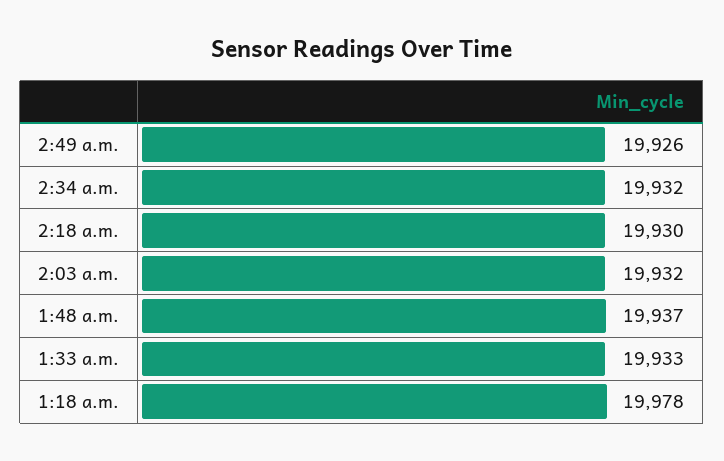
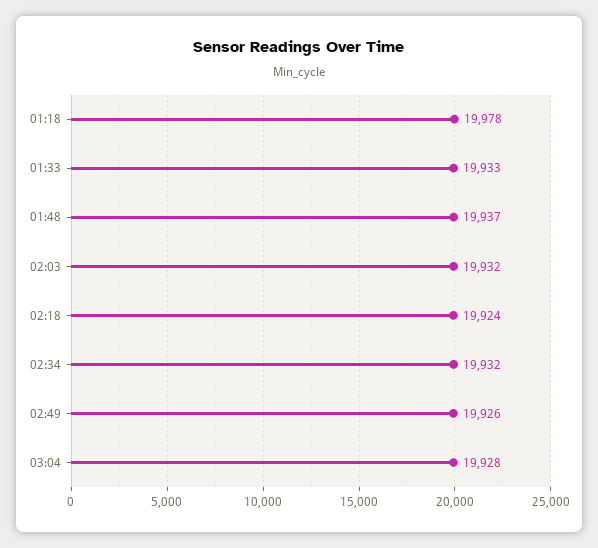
2:18 a.m.: 19930 -> 19924
03:04: none -> 19928

